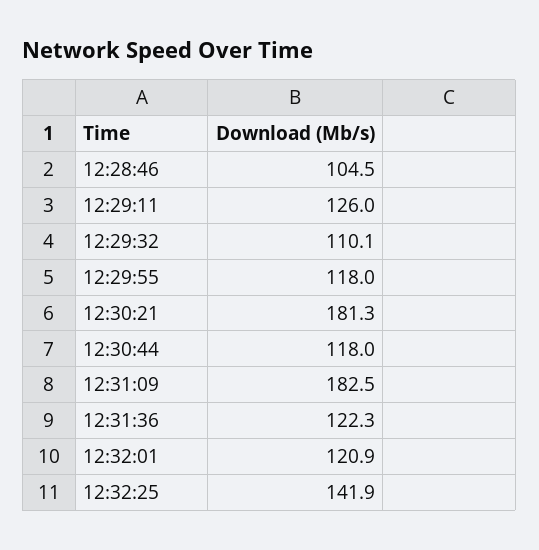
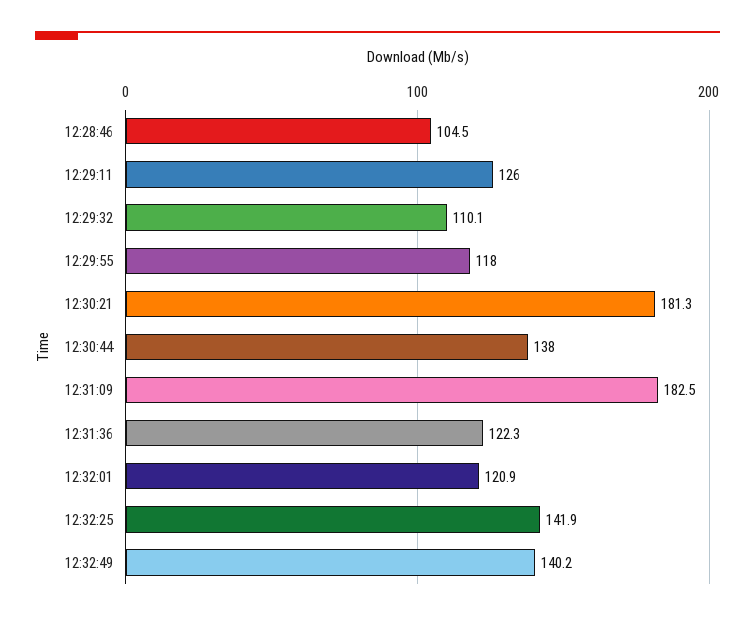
12:30:44: 118 -> 138
12:32:49: none -> 140.2

